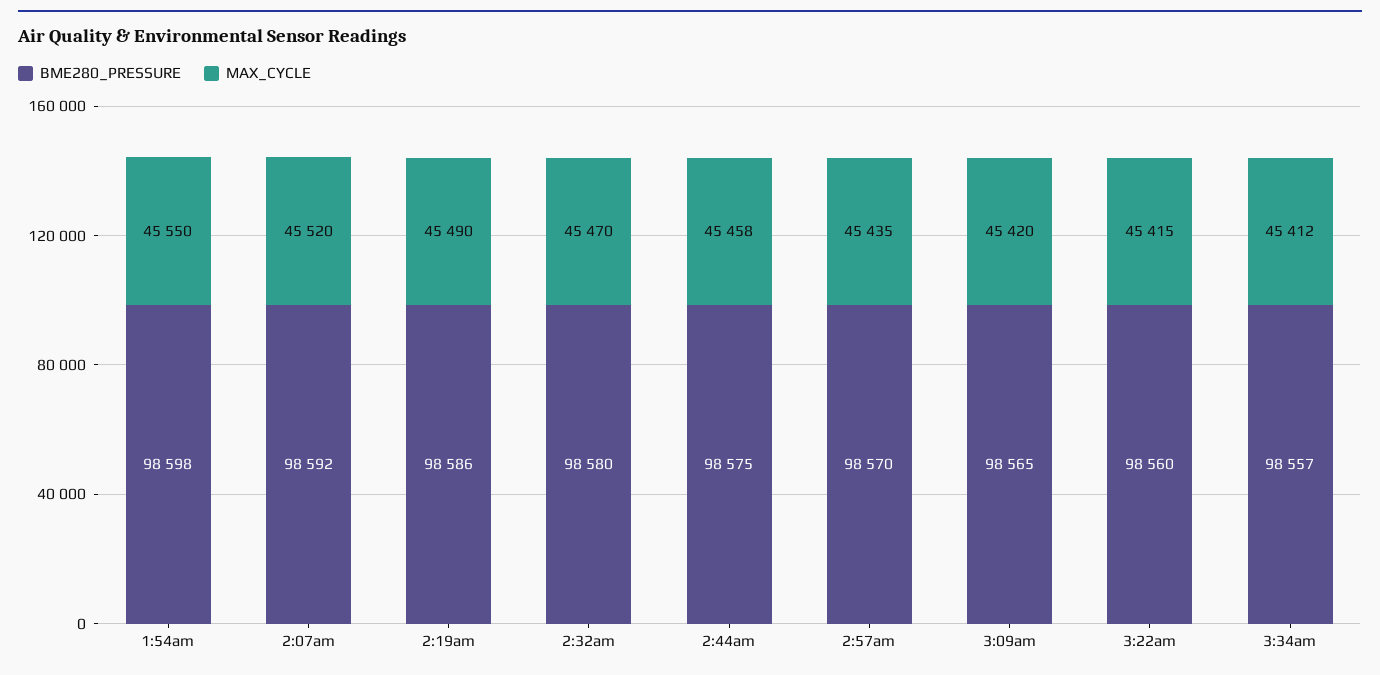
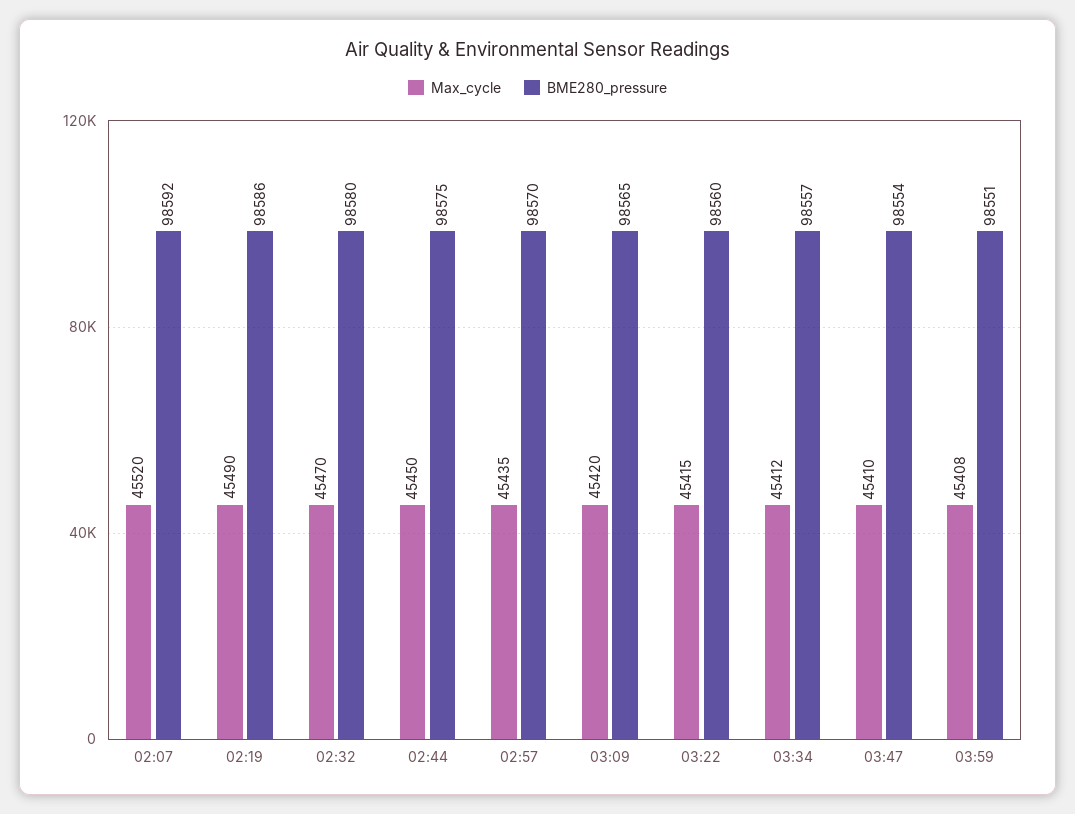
BME280_PRESSURE, 1:54am: 98598 -> none
MAX_CYCLE, 1:54am: 45550 -> none
MAX_CYCLE, 2:44am: 45458 -> 45450
MAX_CYCLE, 03:47: none -> 45410
BME280_PRESSURE, 03:47: none -> 98554
MAX_CYCLE, 03:59: none -> 45408
BME280_PRESSURE, 03:59: none -> 98551

